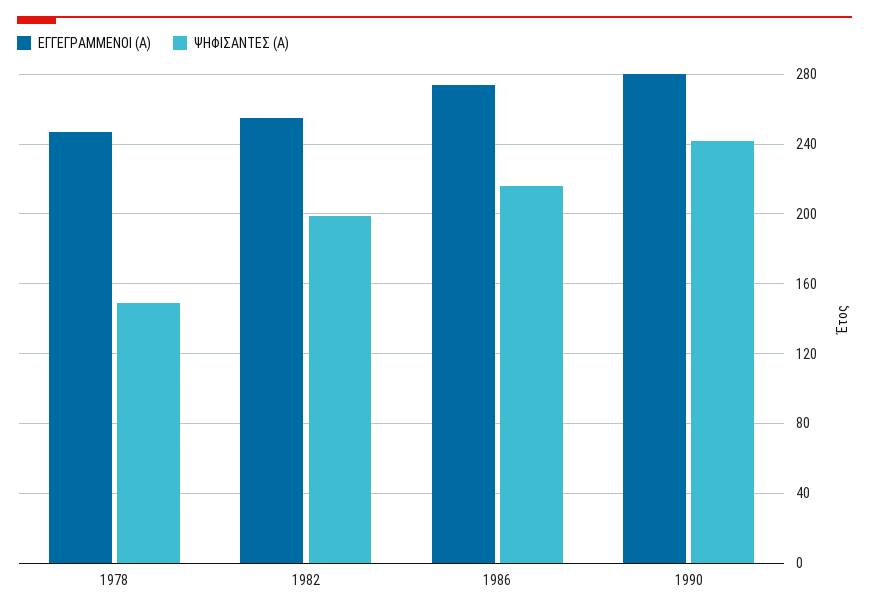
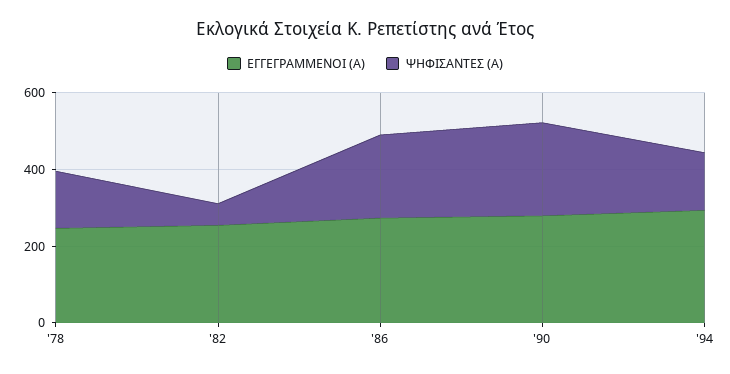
ΨΗΦΙΣΑΝΤΕΣ (Α), 1982: 200 -> 50
ΕΓΓΕΓΡΑΜΜΕΝΟΙ (Α), '94: none -> 300
ΨΗΦΙΣΑΝΤΕΣ (Α), '94: none -> 150

